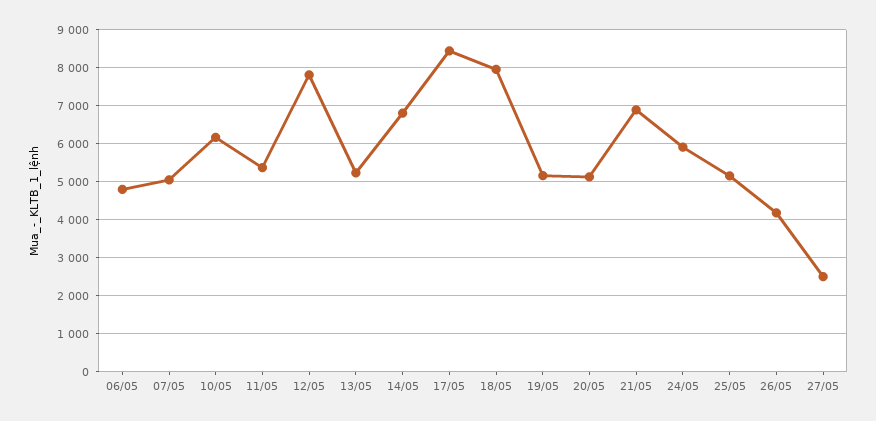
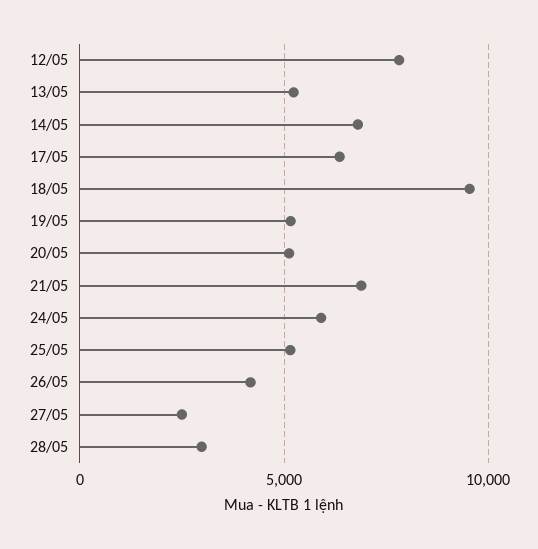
06/05: 4800 -> none
07/05: 5000 -> none
10/05: 6200 -> none
11/05: 5400 -> none
17/05: 8400 -> 6500
18/05: 8000 -> 9500
28/05: none -> 3000

